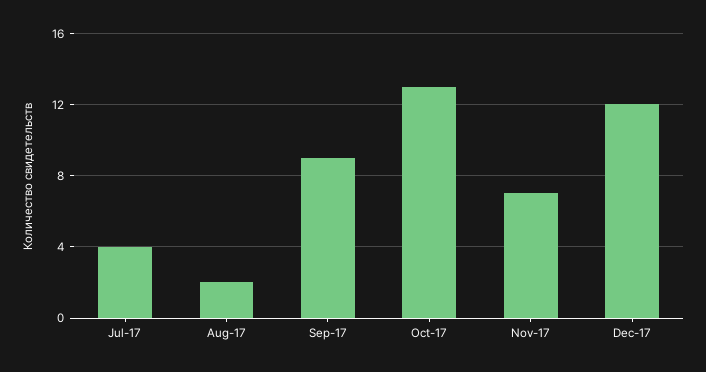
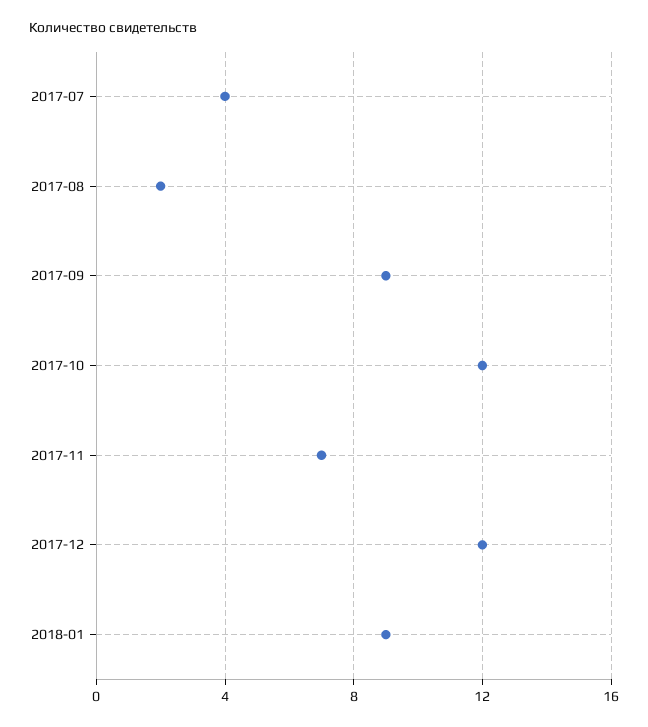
Oct-17: 13 -> 12
2018-01: none -> 9

